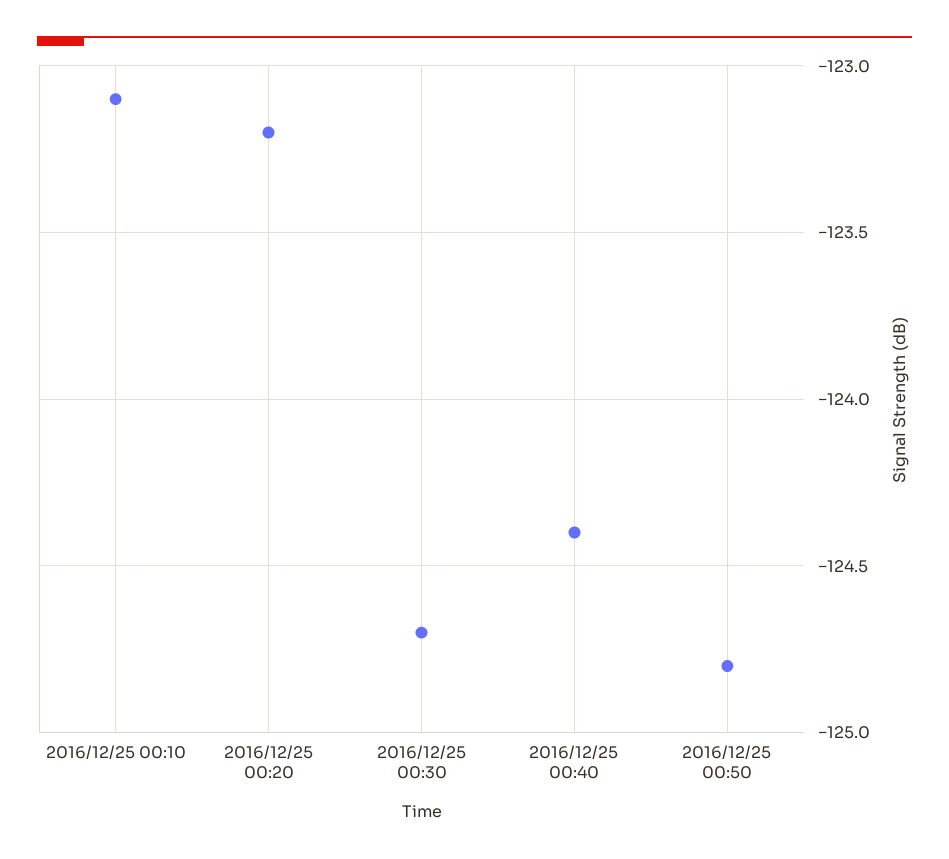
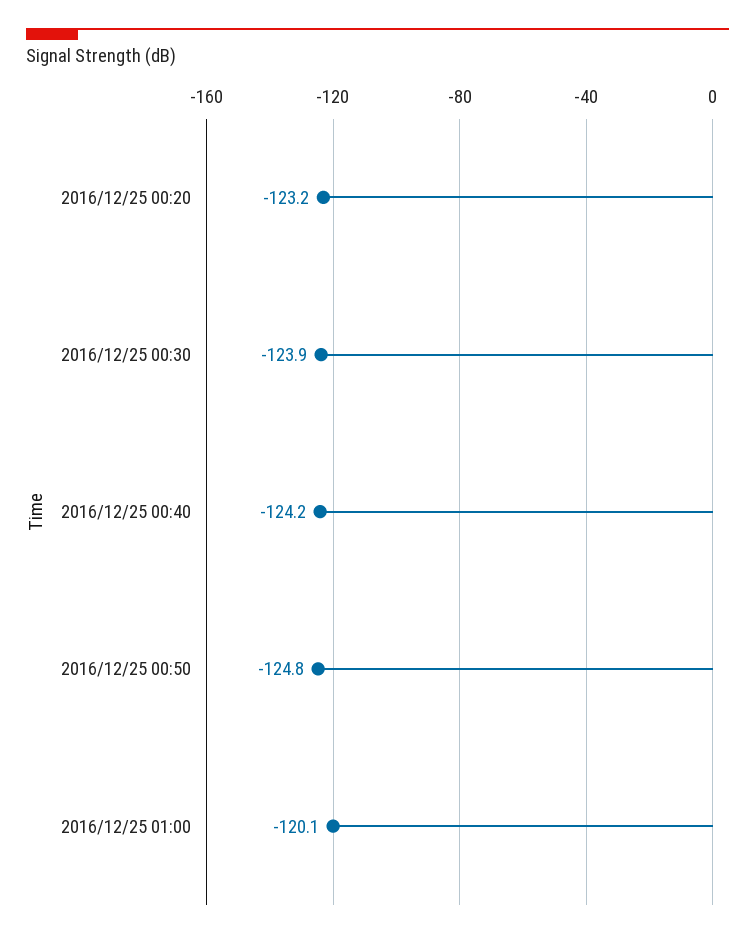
2016/12/25 00:10: -123.1 -> none
2016/12/25 00:30: -124.7 -> -123.9
2016/12/25 00:40: -124.4 -> -124.2
2016/12/25 01:00: none -> -120.1

